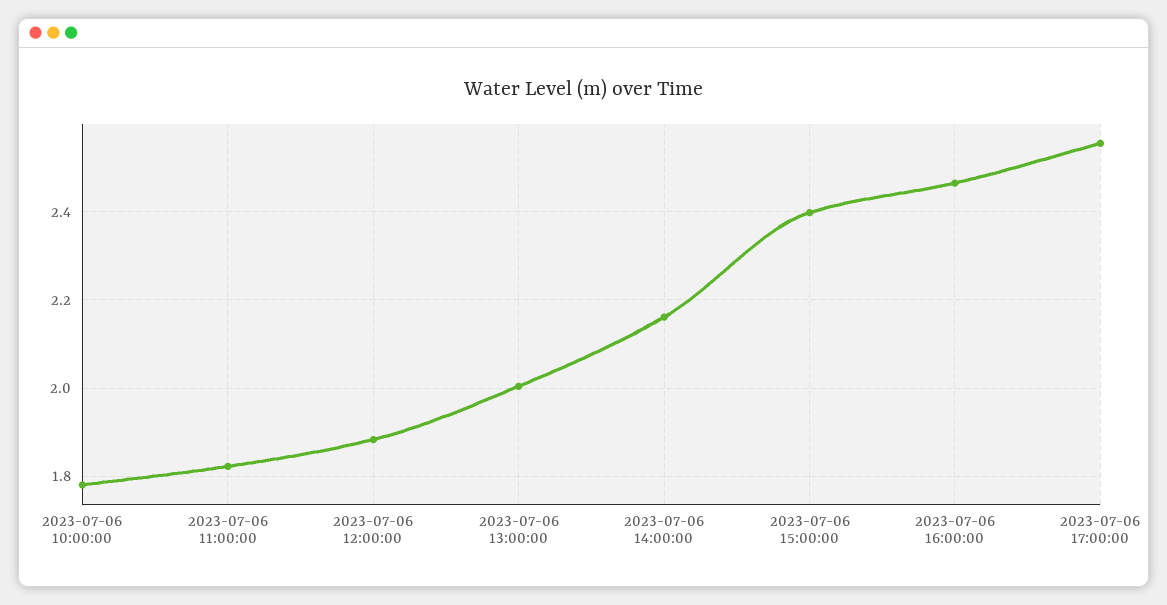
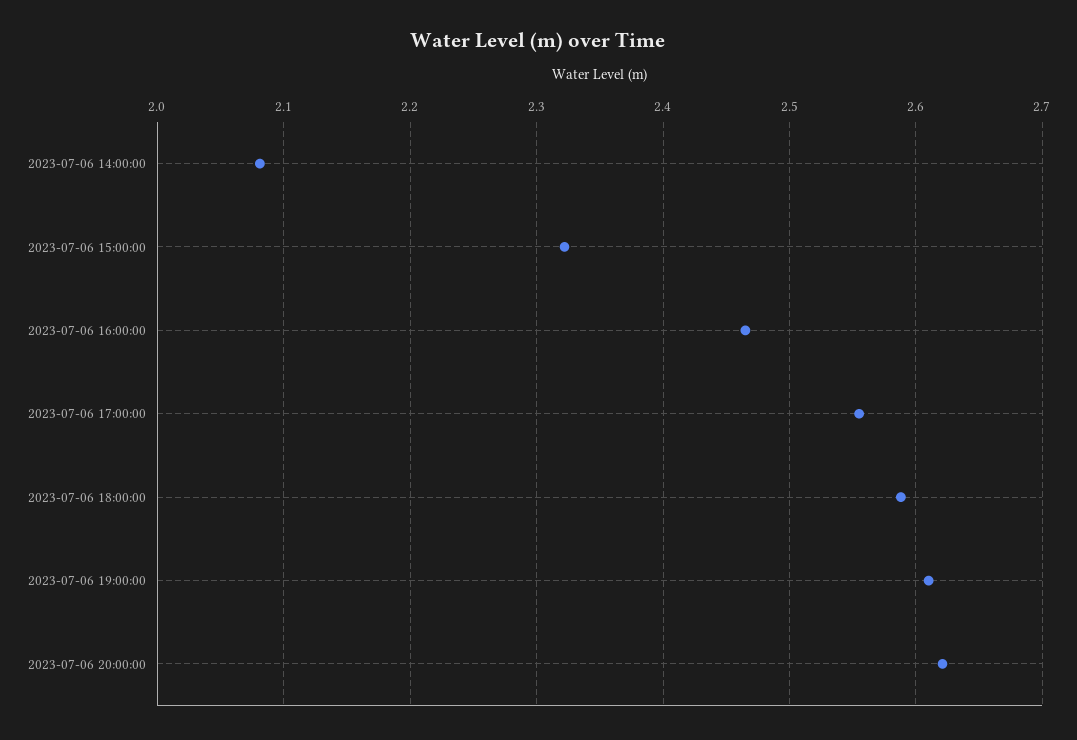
2023-07-06 10:00:00: 1.78 -> none
2023-07-06 11:00:00: 1.82 -> none
2023-07-06 12:00:00: 1.88 -> none
2023-07-06 13:00:00: 2 -> none
2023-07-06 14:00:00: 2.16 -> 2.08
2023-07-06 15:00:00: 2.4 -> 2.32
2023-07-06 18:00:00: none -> 2.59
2023-07-06 19:00:00: none -> 2.61
2023-07-06 20:00:00: none -> 2.62

